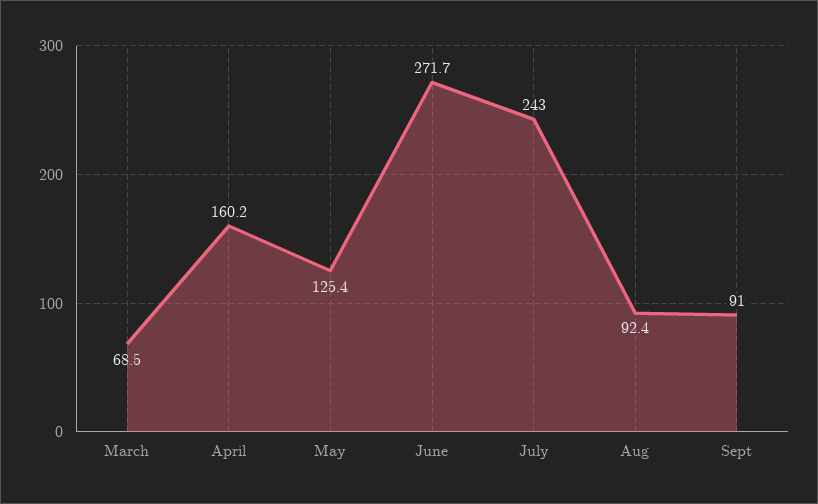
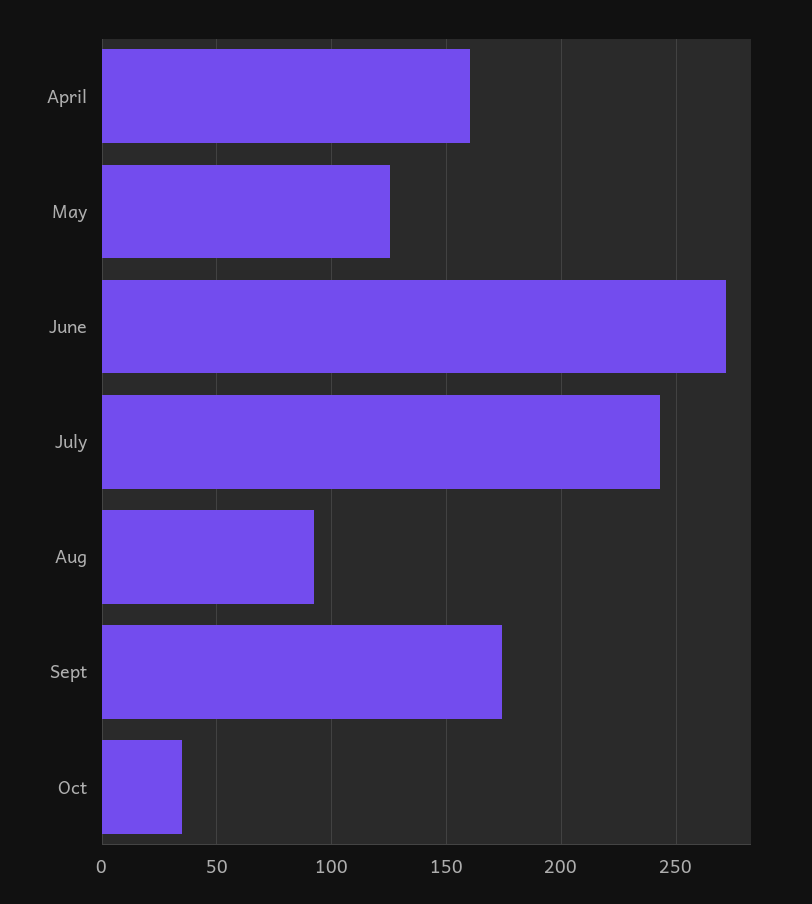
March: 68.5 -> none
Sept: 91 -> 175
Oct: none -> 35

